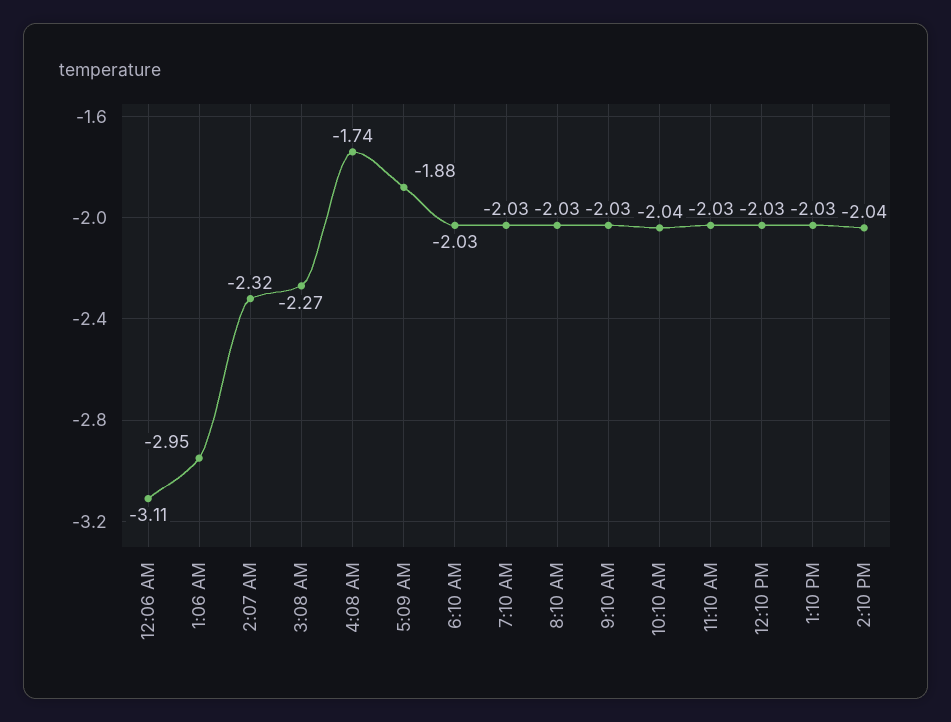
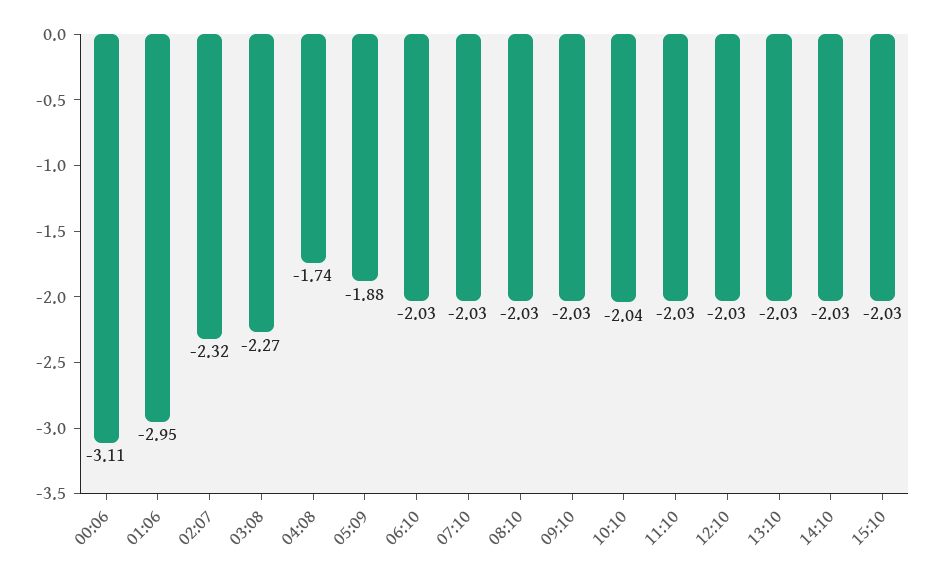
2:10 PM: -2.04 -> -2.03
15:10: none -> -2.03

